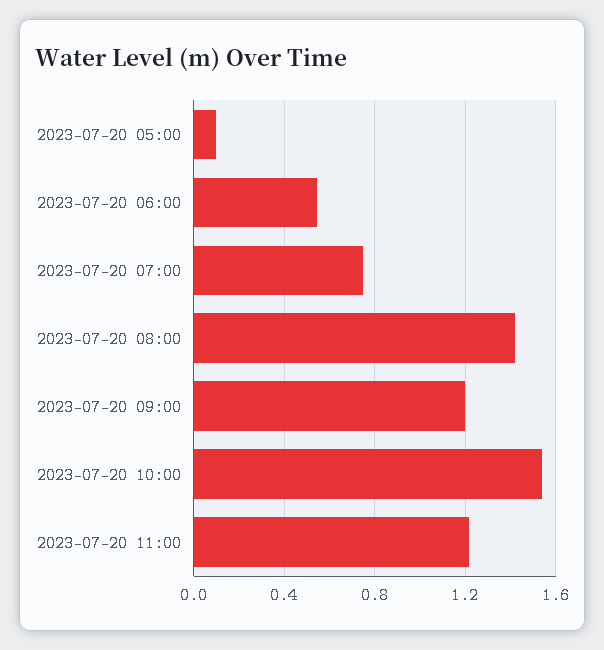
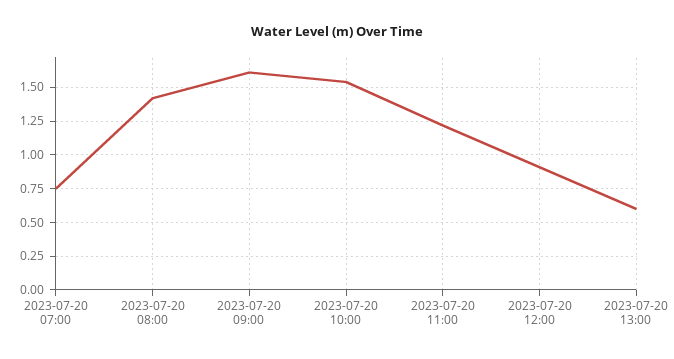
2023-07-20 05:00: 0.1 -> none
2023-07-20 06:00: 0.55 -> none
2023-07-20 09:00: 1.2 -> 1.6
2023-07-20 12:00: none -> 0.9
2023-07-20 13:00: none -> 0.6

